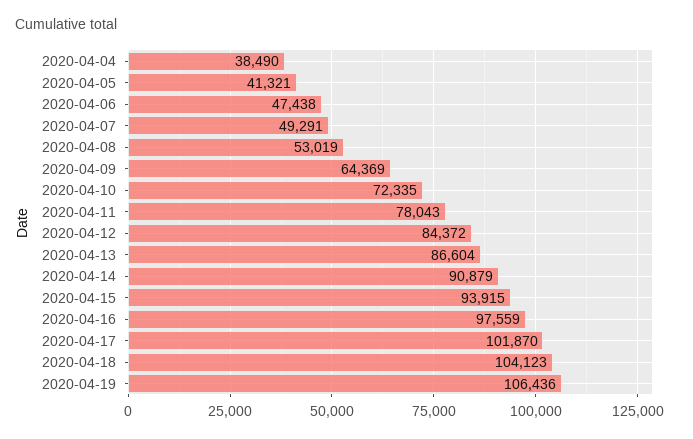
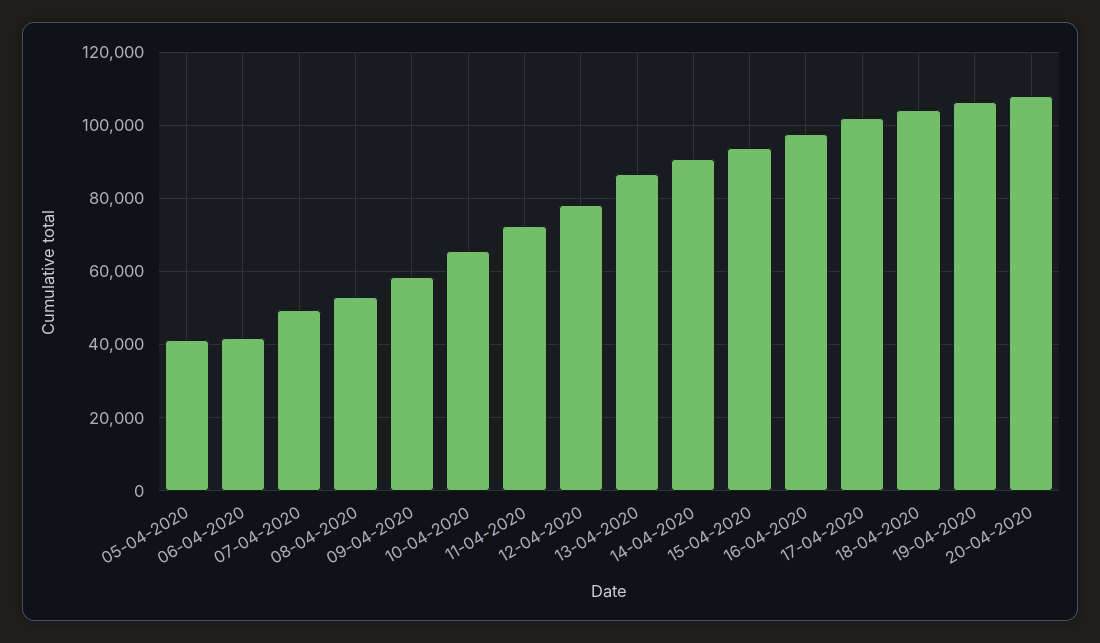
2020-04-04: 38490 -> none
2020-04-06: 47438 -> 42000
2020-04-09: 64369 -> 58000
2020-04-10: 72335 -> 66000
2020-04-11: 78043 -> 72000
2020-04-12: 84372 -> 78000
20-04-2020: none -> 108000

